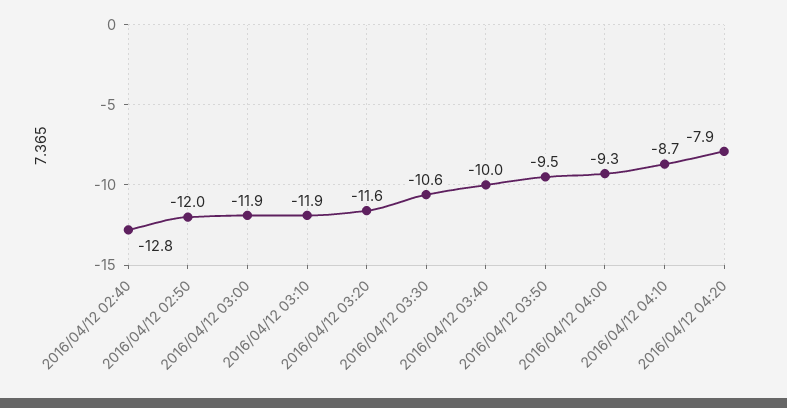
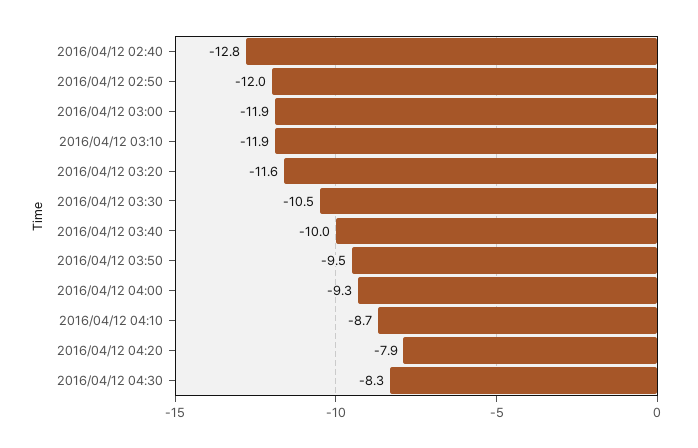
2016/04/12 03:30: -10.6 -> -10.5
2016/04/12 04:30: none -> -8.3

